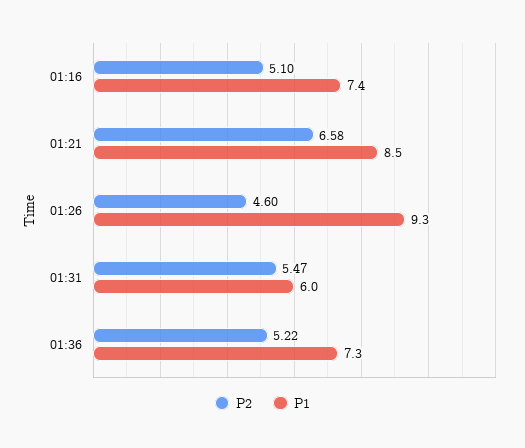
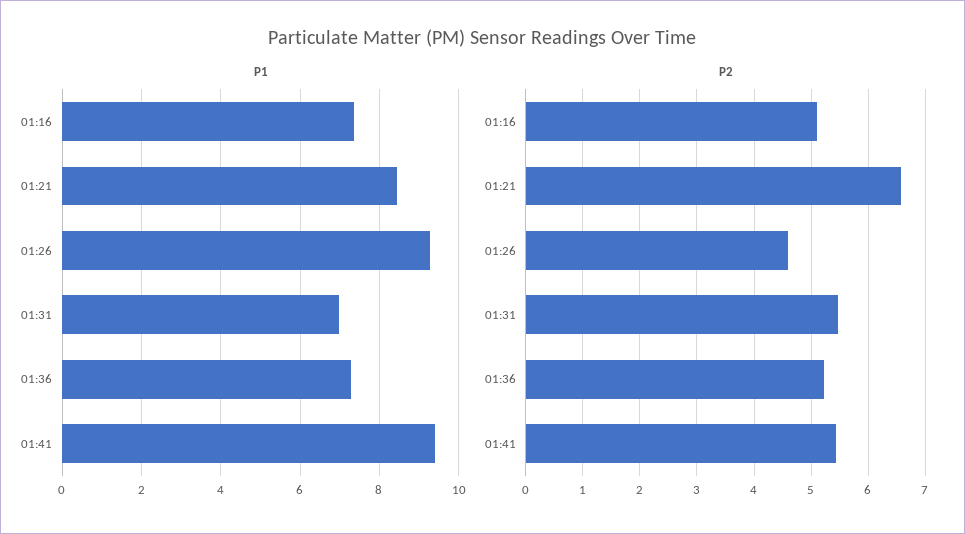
P1, 01:31: 6 -> 7
P1, 01:41: none -> 9.4
P2, 01:41: none -> 5.4

